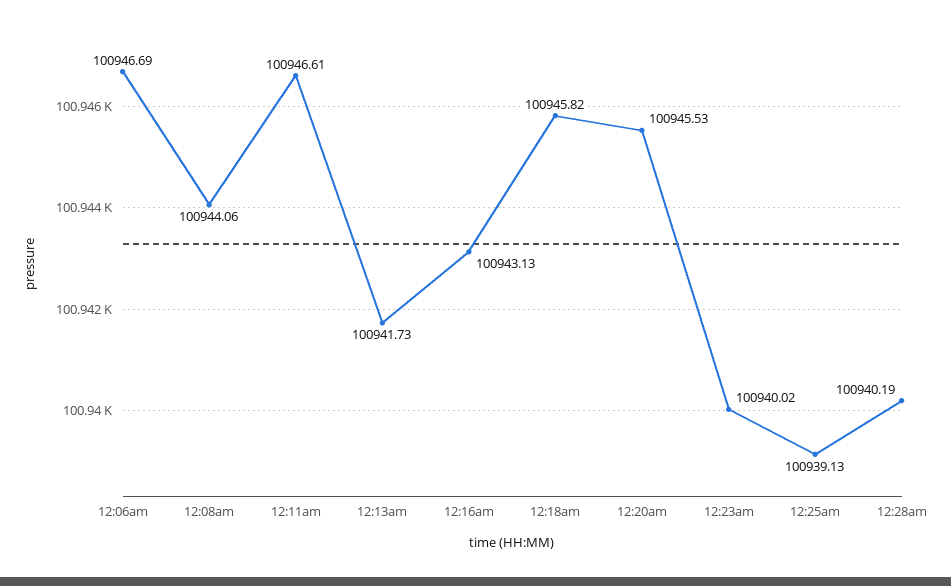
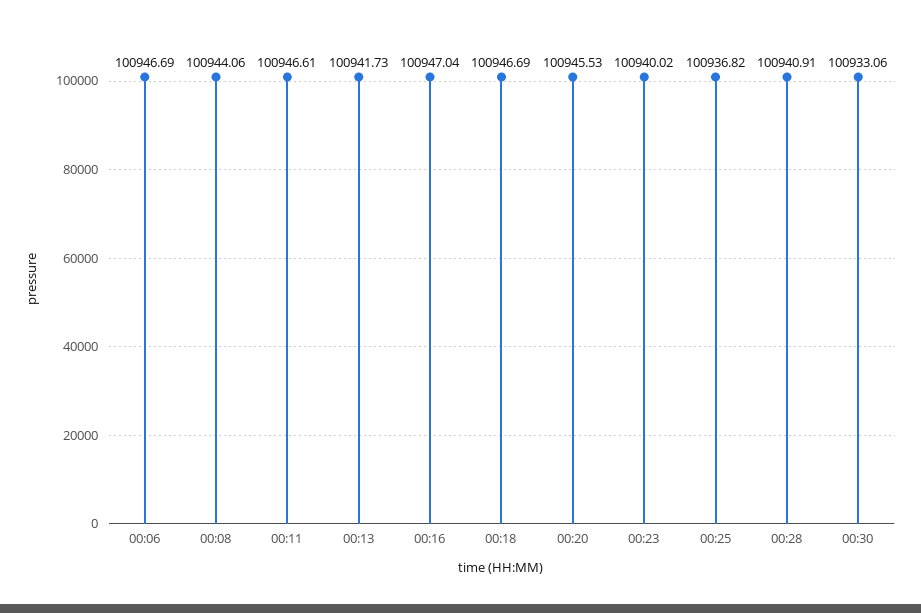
12:16am: 100943.13 -> 100947.04
12:18am: 100945.82 -> 100946.69
12:25am: 100939.13 -> 100936.82
12:28am: 100940.19 -> 100940.91
00:30: none -> 100933.06

